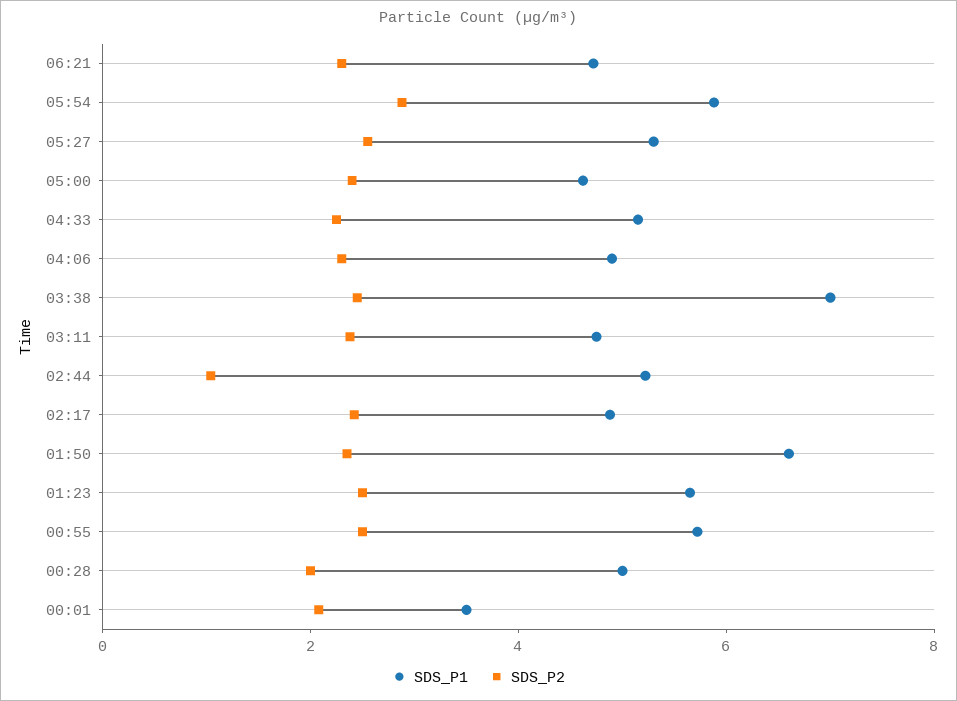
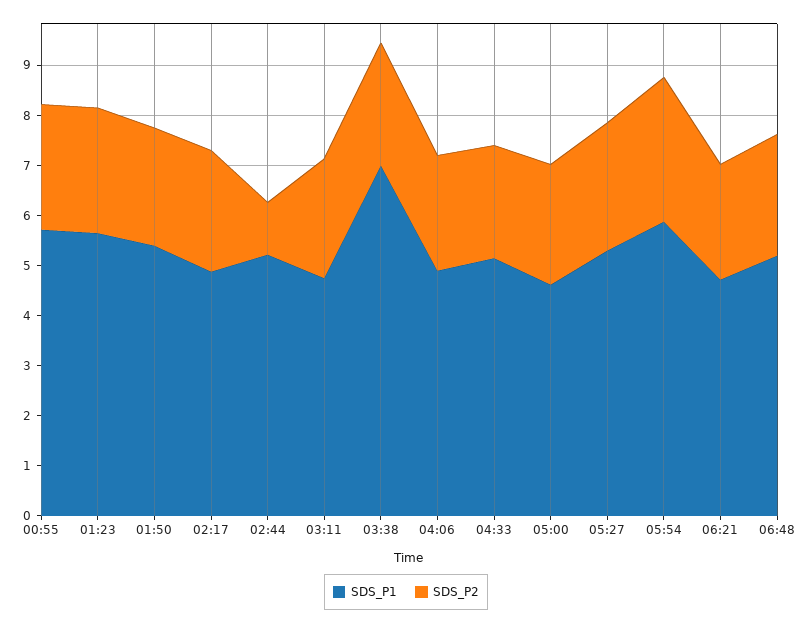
SDS_P1, 01:50: 6.5 -> 5.4
SDS_P1, 00:28: 5 -> none
SDS_P2, 00:28: 2 -> none
SDS_P1, 00:01: 3.5 -> none
SDS_P2, 00:01: 2 -> none
SDS_P1, 06:48: none -> 5.2
SDS_P2, 06:48: none -> 2.4

